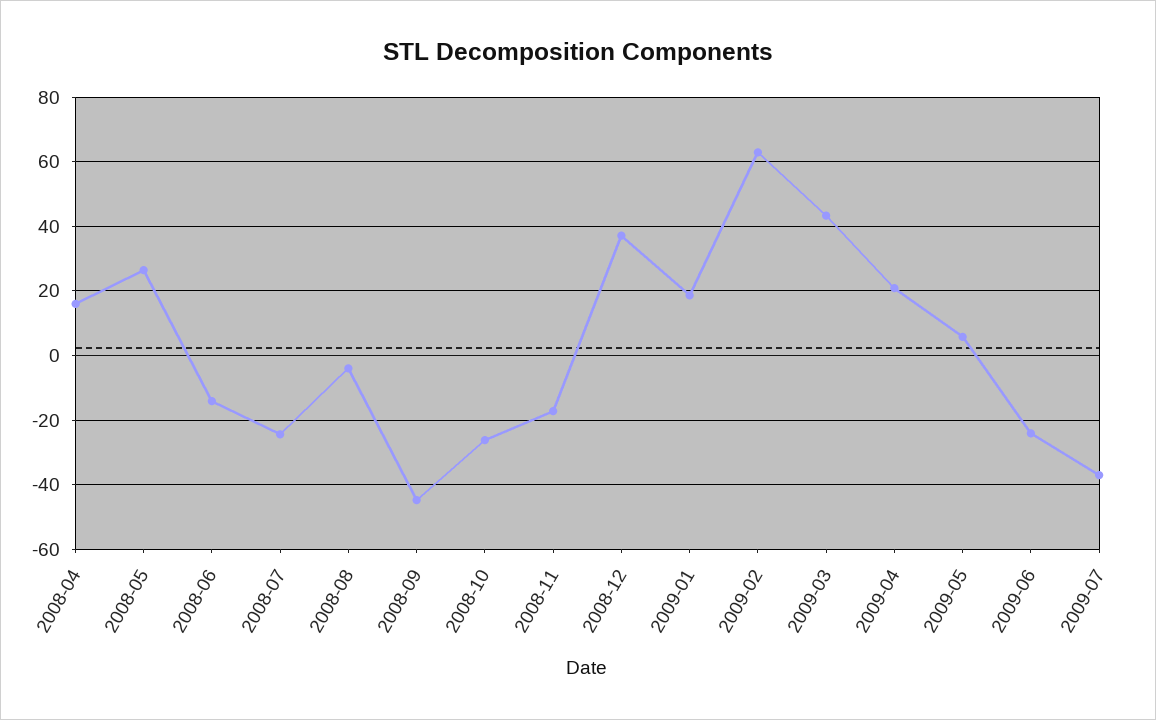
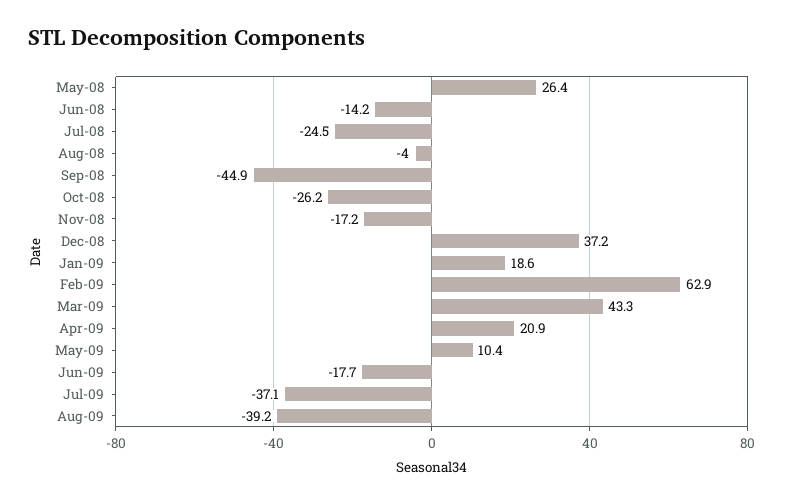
2008-04: 16 -> none
2009-05: 6 -> 10.4
2009-06: -24 -> -17.7
Aug-09: none -> -39.2

